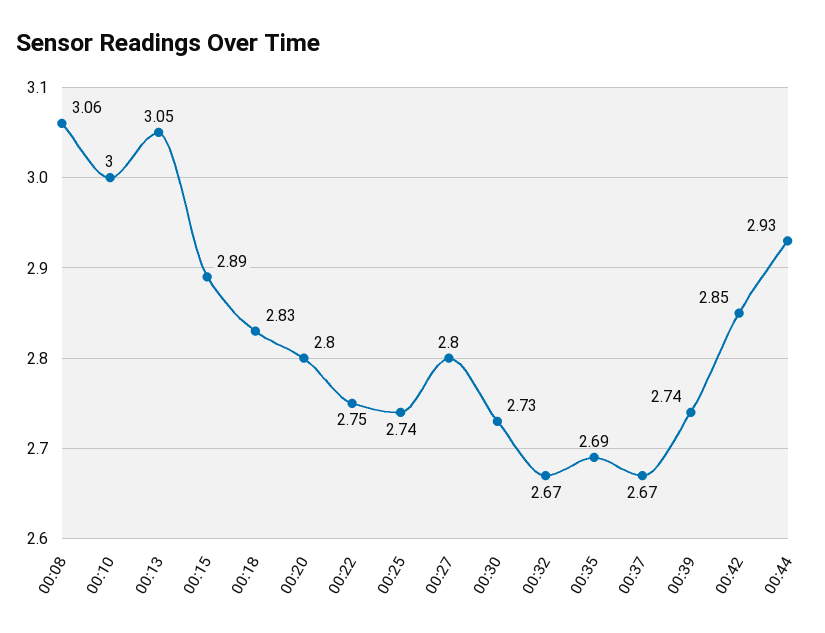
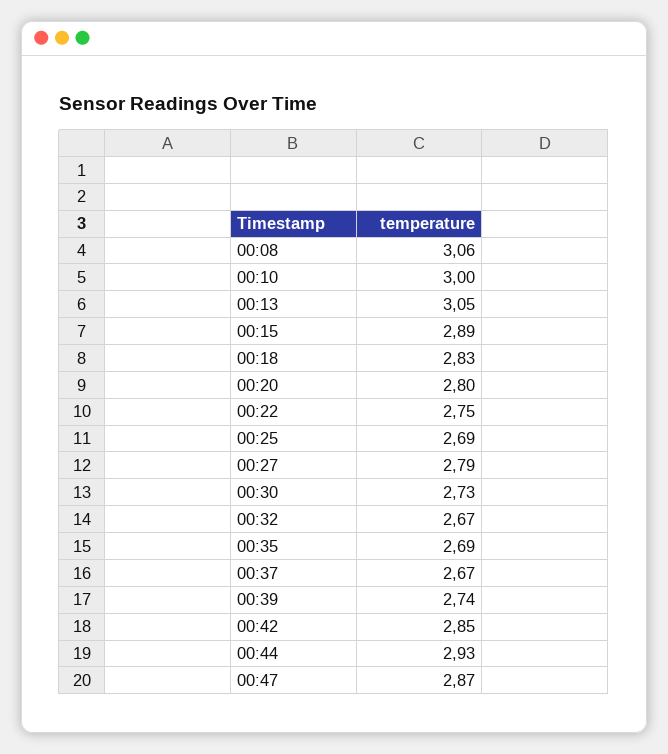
00:25: 2.74 -> 2.69
00:27: 2.8 -> 2.79
00:47: none -> 2.87

